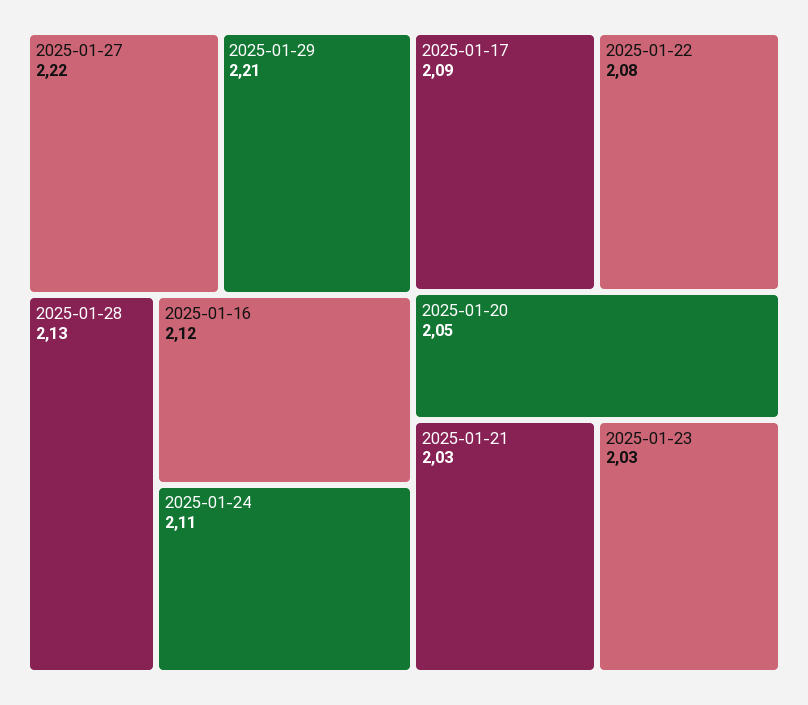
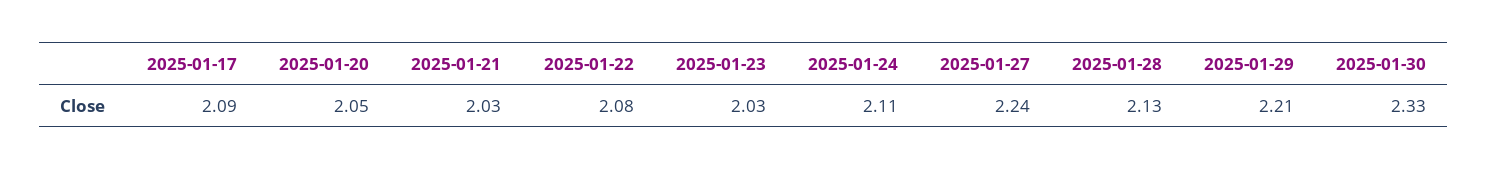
2025-01-27: 2.22 -> 2.24
2025-01-16: 2.12 -> none
2025-01-30: none -> 2.33

